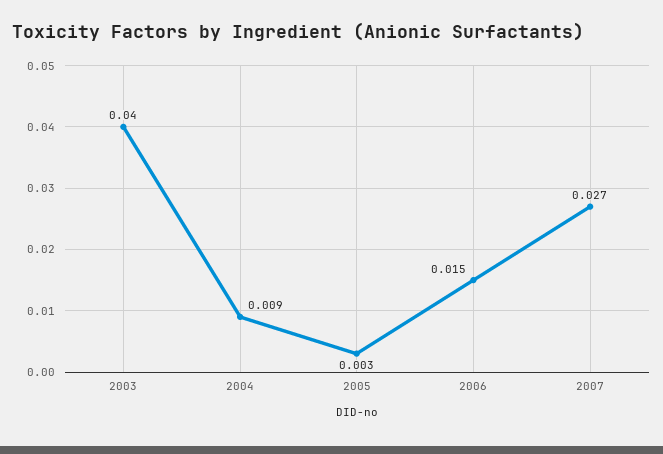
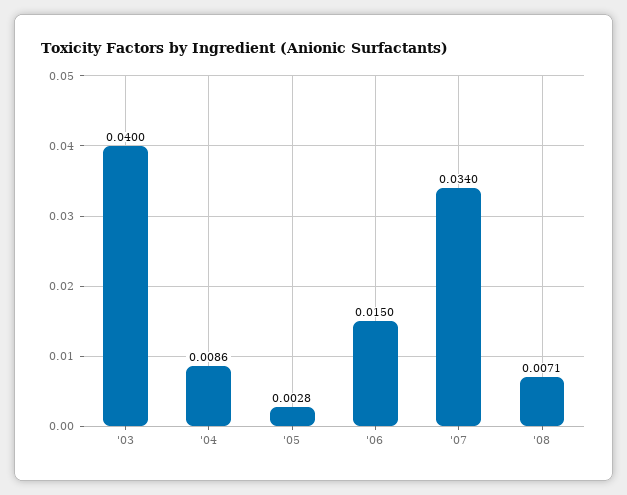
2007: 0.027 -> 0.034
'08: none -> 0.0071

